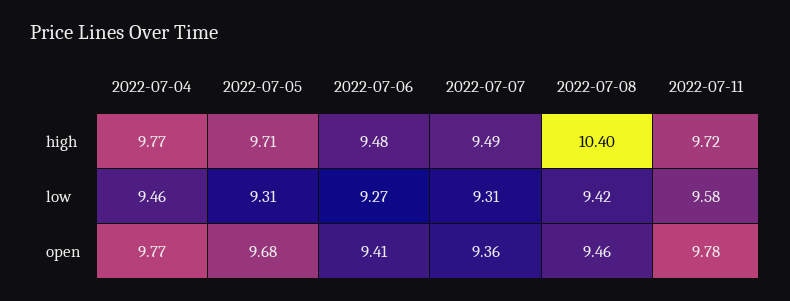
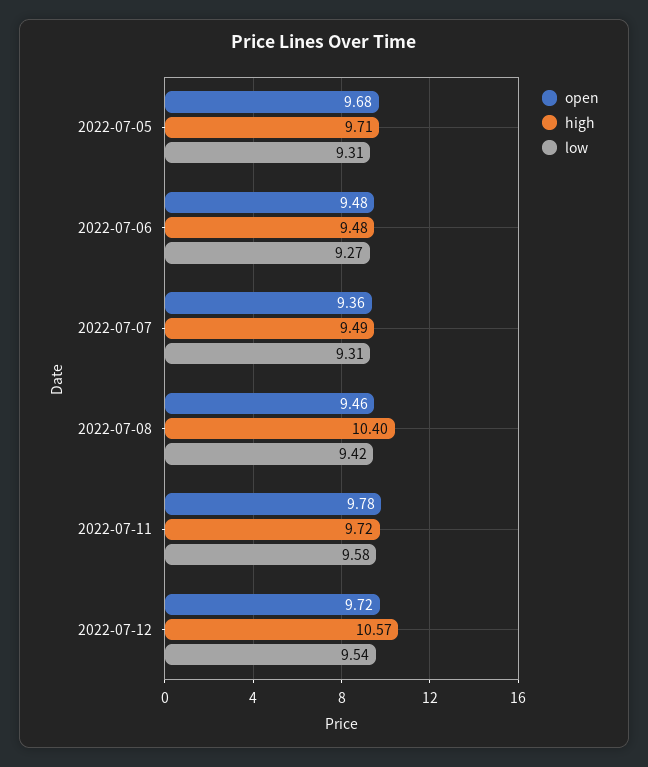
high, 2022-07-04: 9.77 -> none
low, 2022-07-04: 9.46 -> none
open, 2022-07-04: 9.77 -> none
open, 2022-07-06: 9.41 -> 9.48
open, 2022-07-12: none -> 9.72
high, 2022-07-12: none -> 10.57
low, 2022-07-12: none -> 9.54

